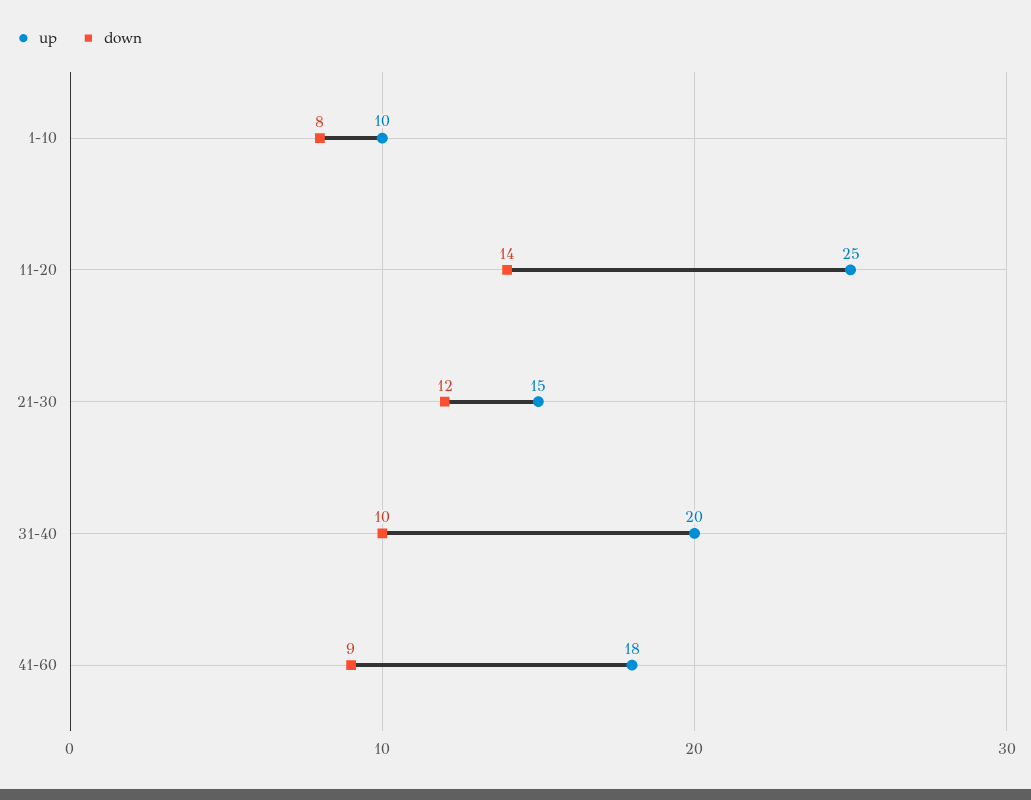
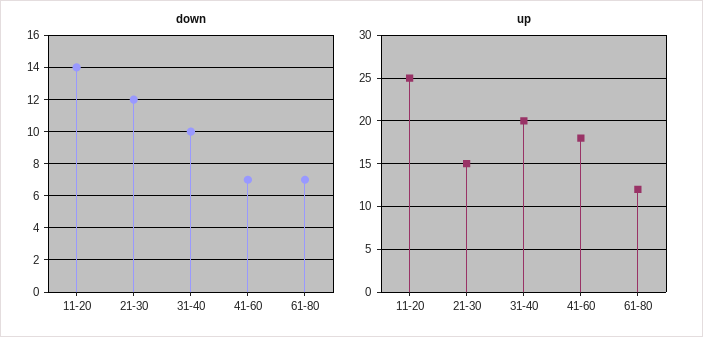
up, 1-10: 10 -> none
down, 1-10: 8 -> none
down, 41-60: 9 -> 7
down, 61-80: none -> 7
up, 61-80: none -> 12

